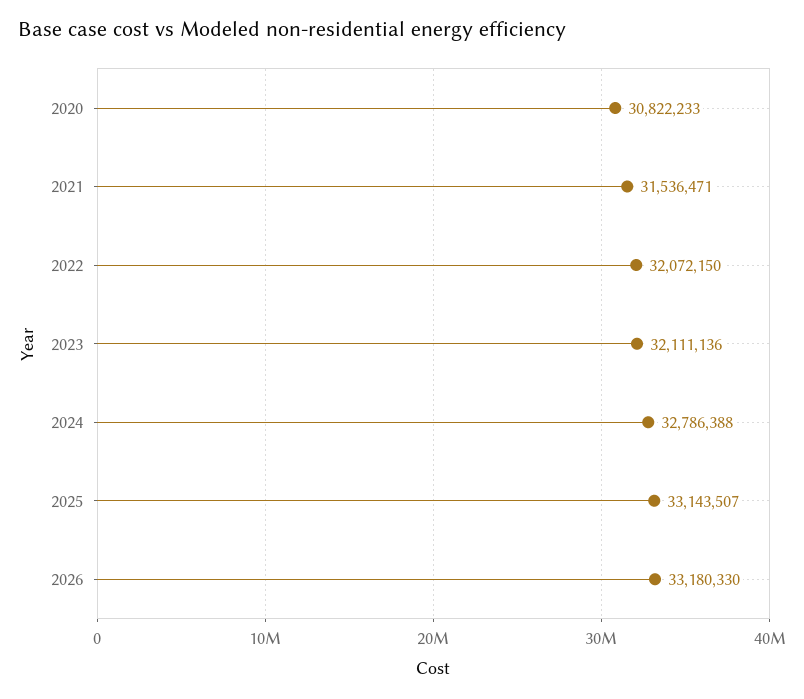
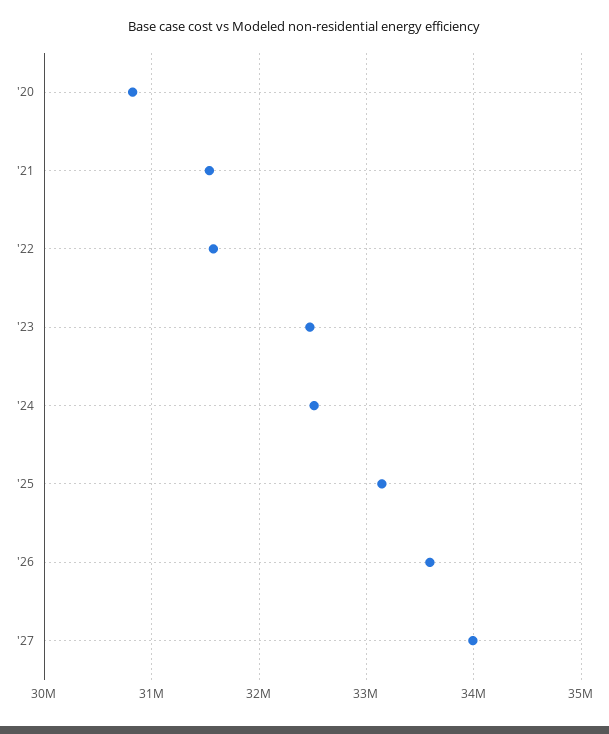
2022: 32072150 -> 31600000
2023: 32111136 -> 32500000
2024: 32786388 -> 32500000
2026: 33180330 -> 33600000
'27: none -> 34000000

